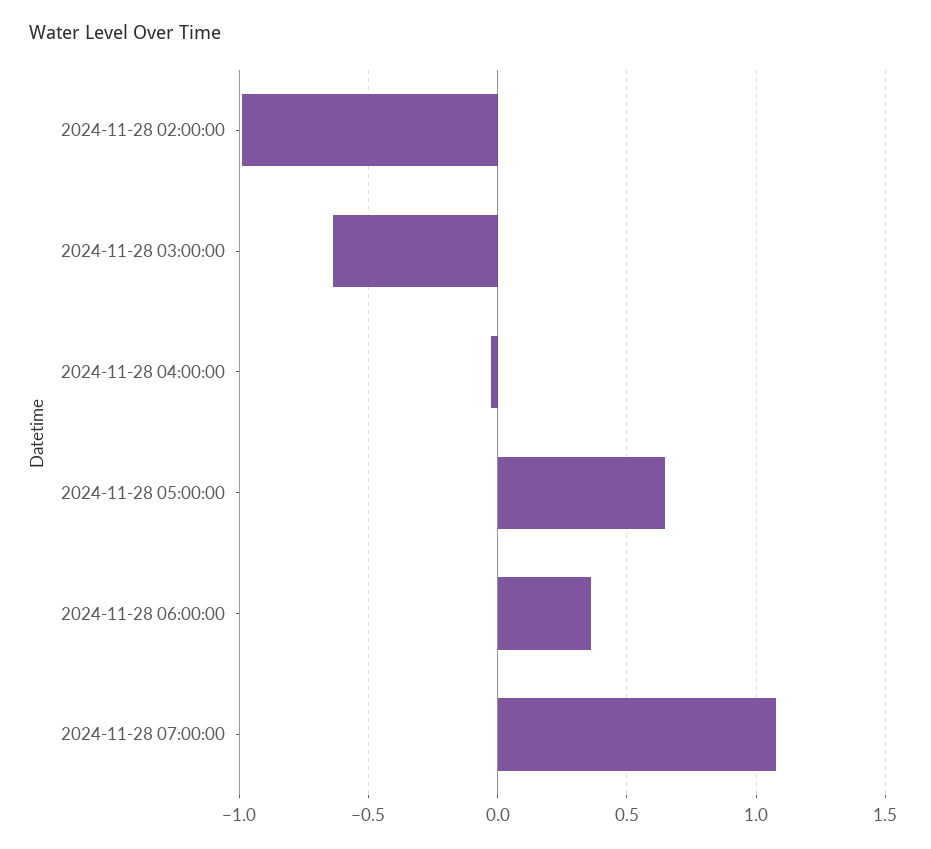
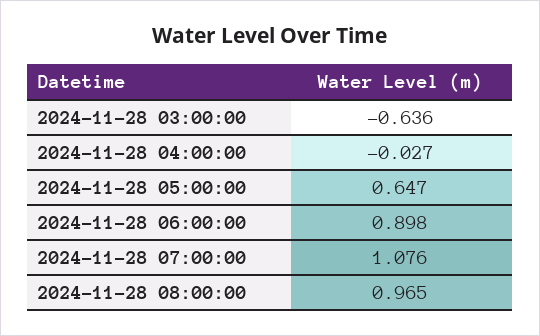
2024-11-28 02:00:00: -1 -> none
2024-11-28 06:00:00: 0.35 -> 0.898
2024-11-28 08:00:00: none -> 0.965

